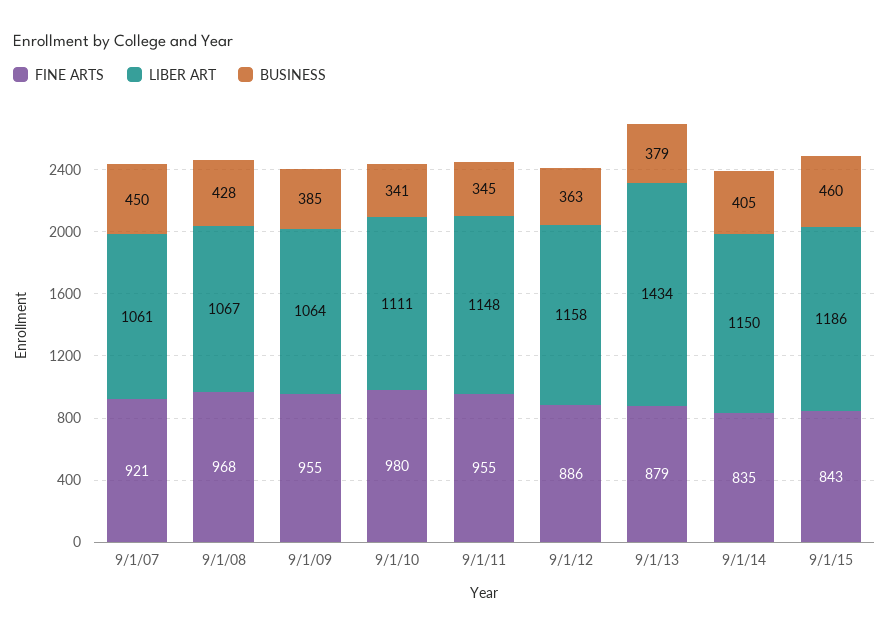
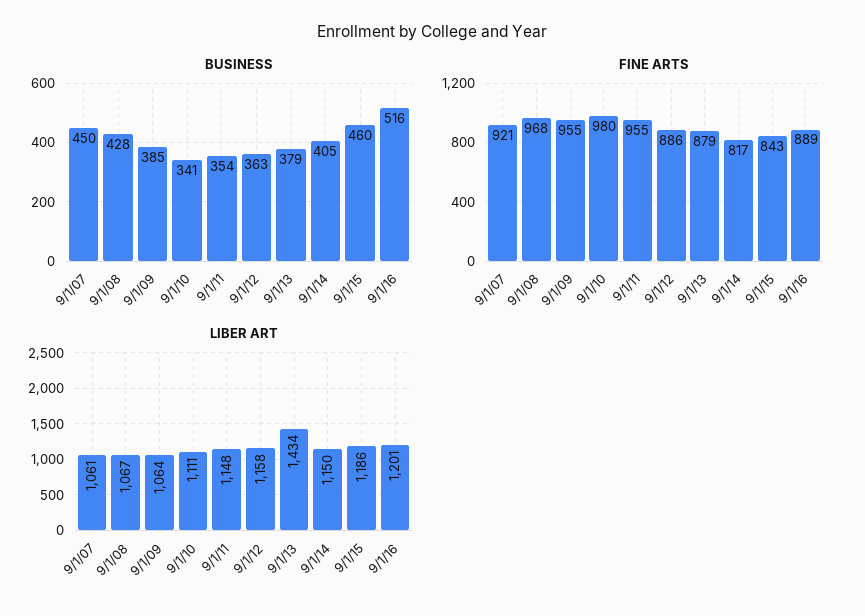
BUSINESS, 9/1/11: 345 -> 354
FINE ARTS, 9/1/14: 835 -> 817
BUSINESS, 9/1/16: none -> 516
FINE ARTS, 9/1/16: none -> 889
LIBER ART, 9/1/16: none -> 1201

